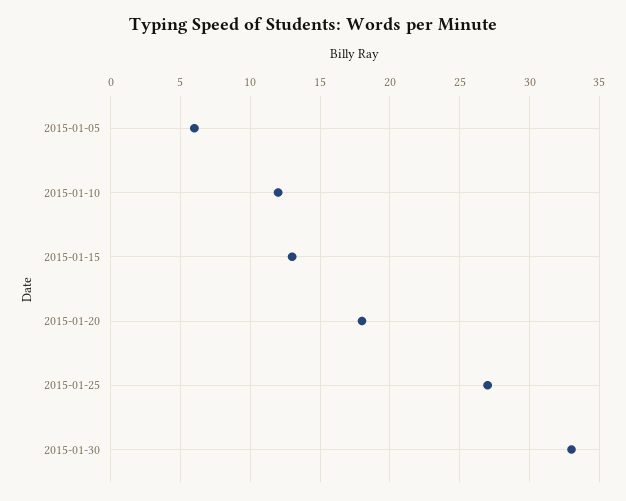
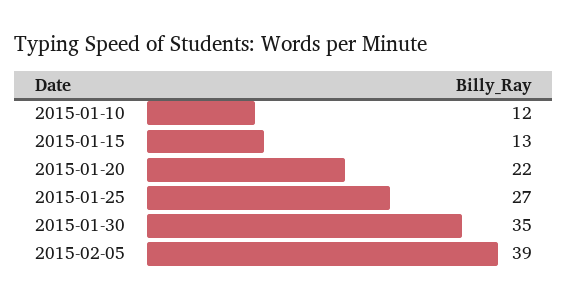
2015-01-05: 6 -> none
2015-01-20: 18 -> 22
2015-01-30: 33 -> 35
2015-02-05: none -> 39

